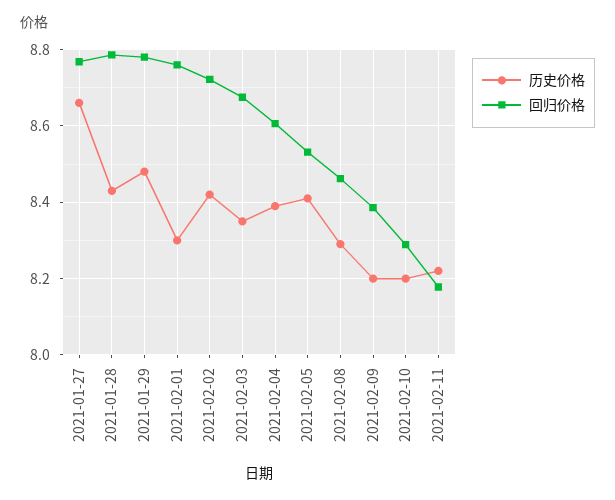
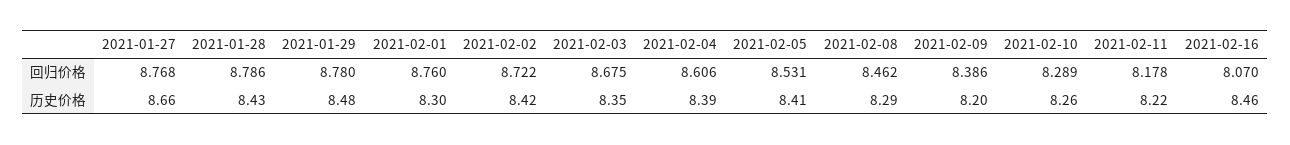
历史价格, 2021-02-10: 8.2 -> 8.26
回归价格, 2021-02-16: none -> 8.07
历史价格, 2021-02-16: none -> 8.46

